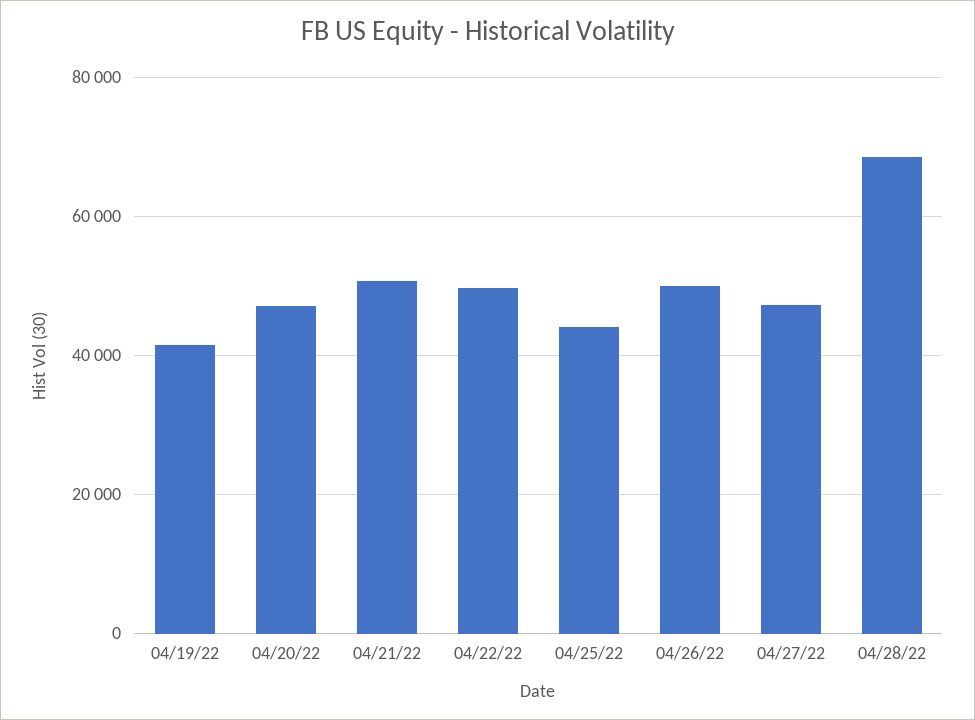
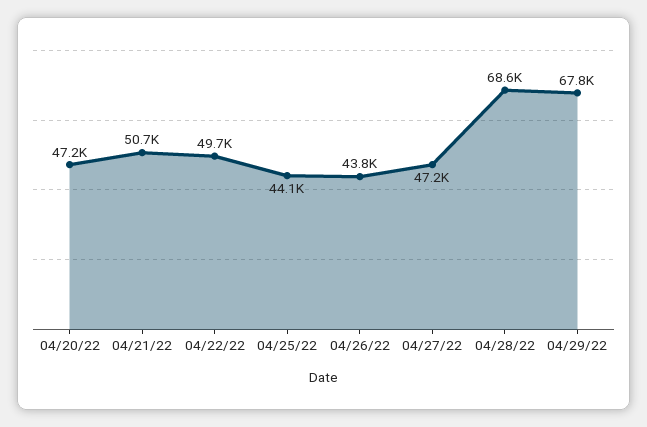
04/19/22: 42000 -> none
04/26/22: 50000 -> 43800
04/29/22: none -> 67800

